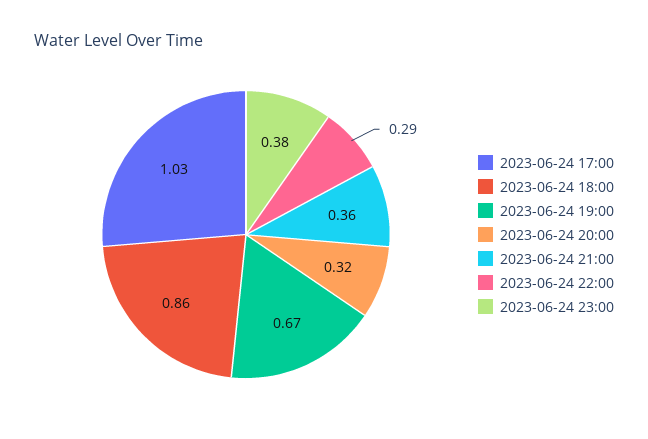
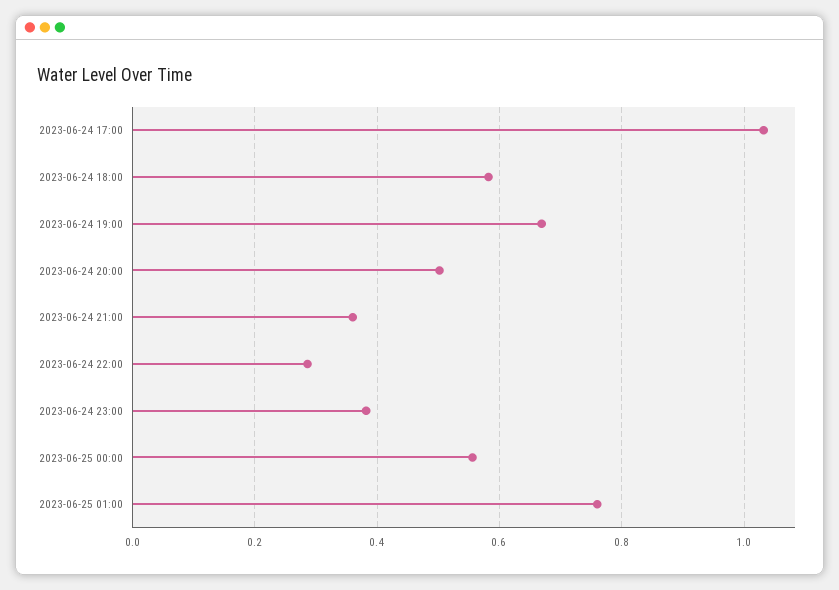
2023-06-24 18:00: 0.86 -> 0.58
2023-06-24 20:00: 0.32 -> 0.5
2023-06-25 00:00: none -> 0.56
2023-06-25 01:00: none -> 0.76

